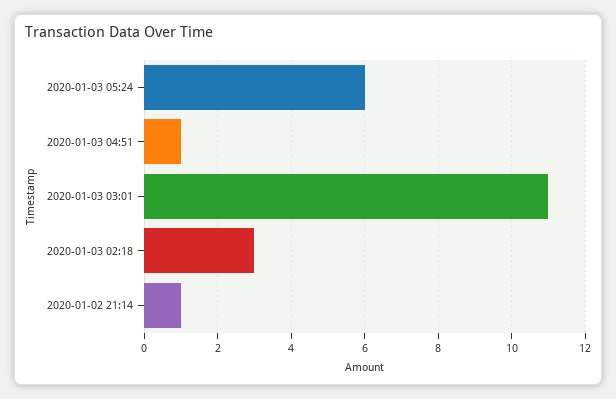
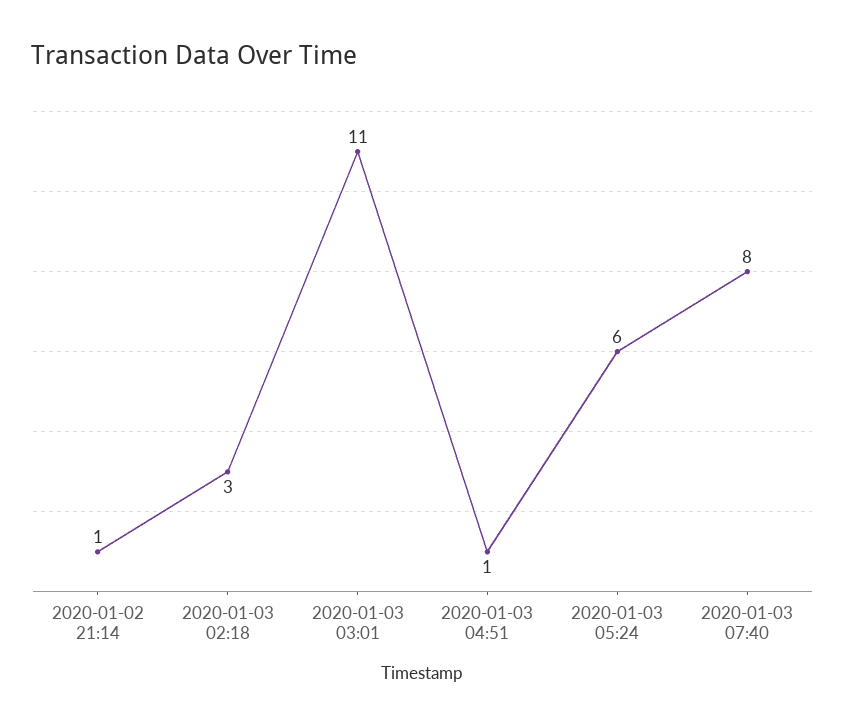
2020-01-03 07:40: none -> 8

